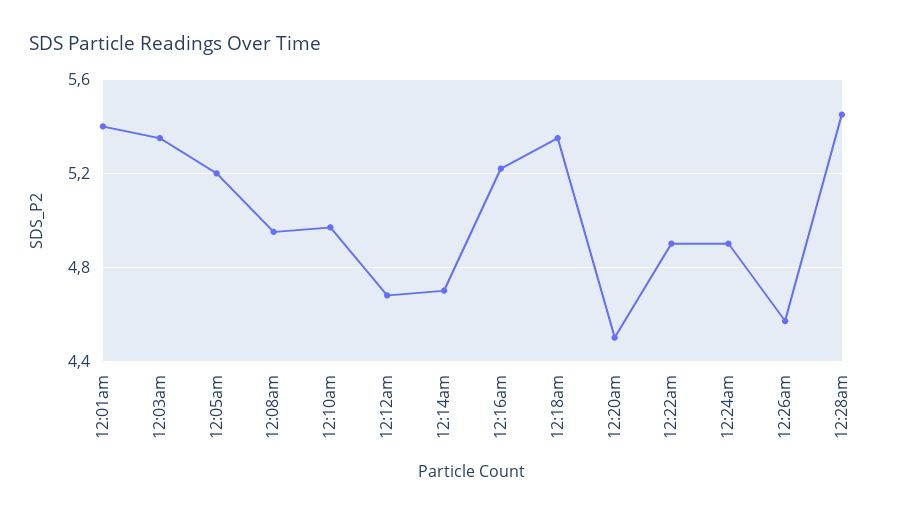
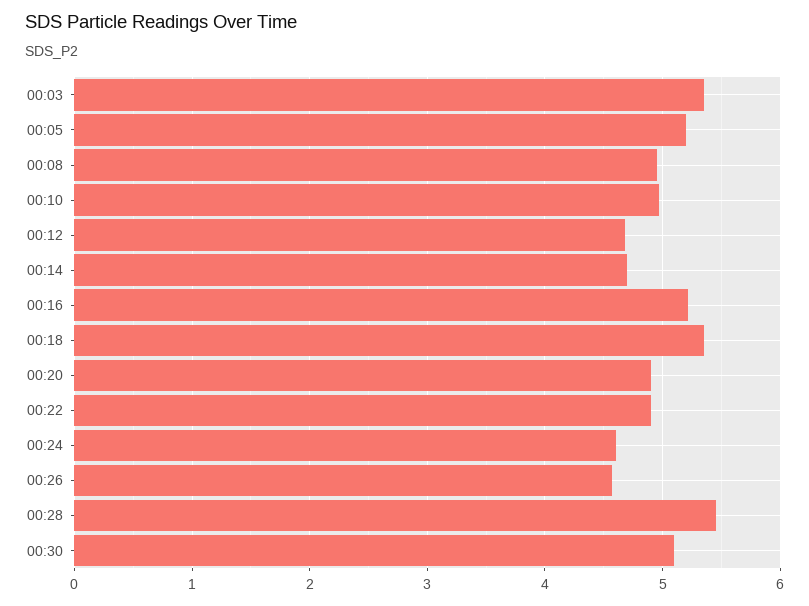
12:01am: 5.4 -> none
12:20am: 4.5 -> 4.9
12:24am: 4.9 -> 4.6
00:30: none -> 5.1

